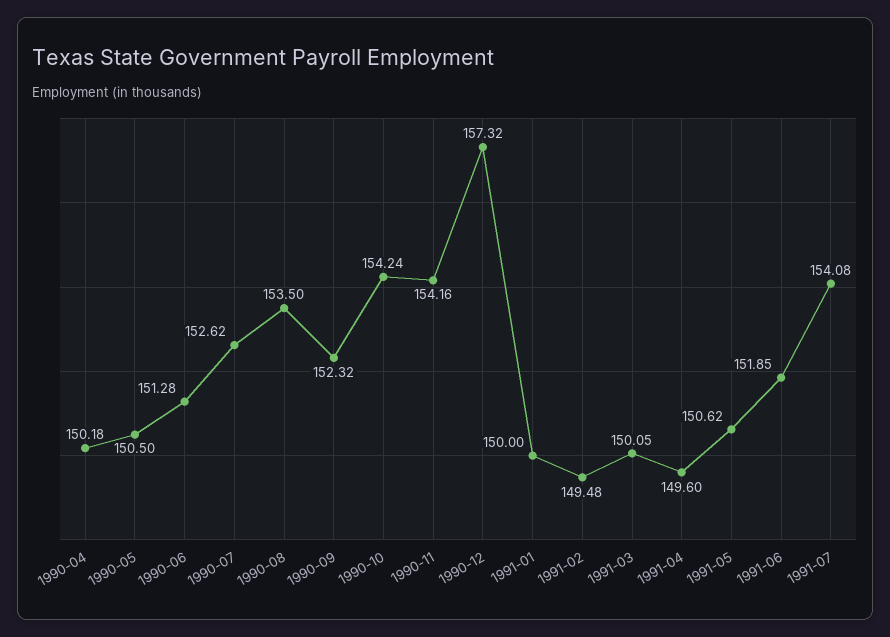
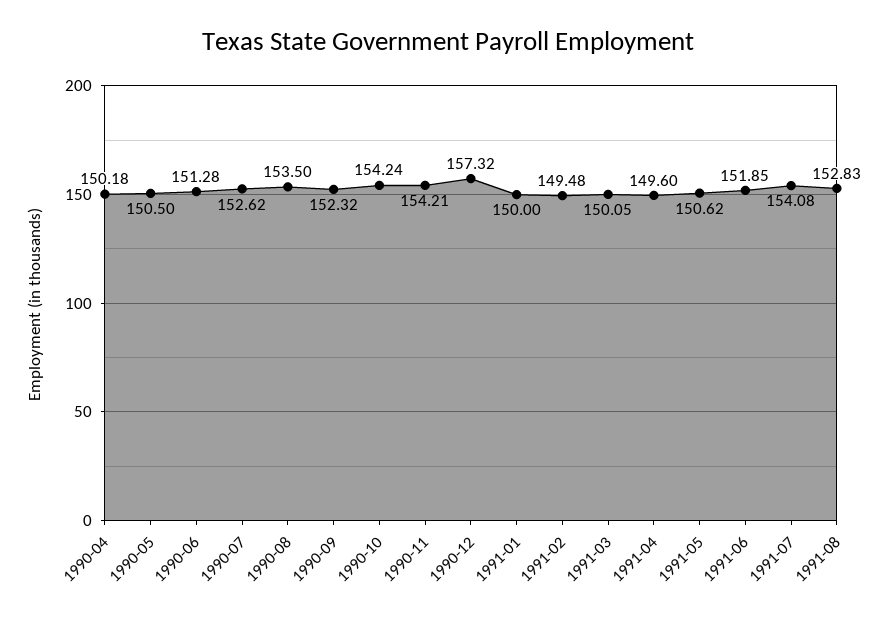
1990-11: 154.16 -> 154.21
1991-08: none -> 152.83

